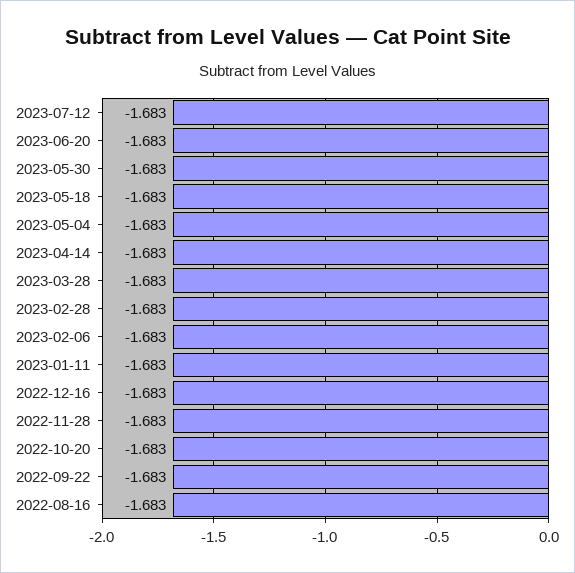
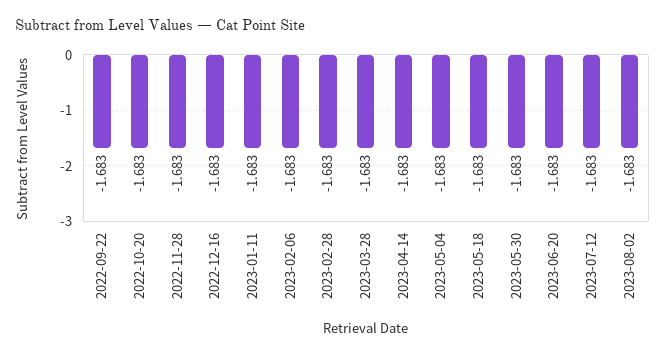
2022-08-16: -1.683 -> none
2023-08-02: none -> -1.683

